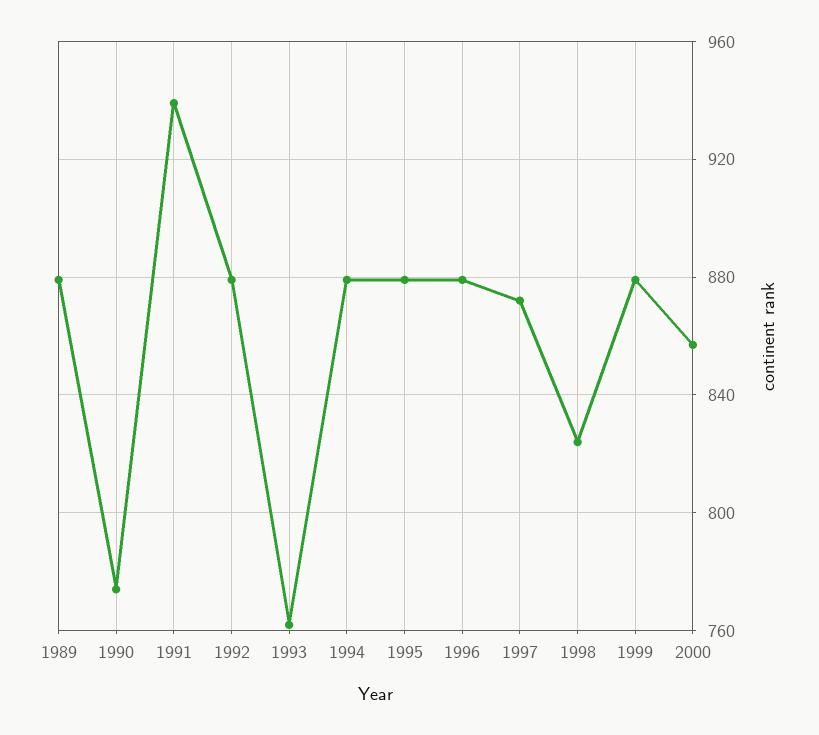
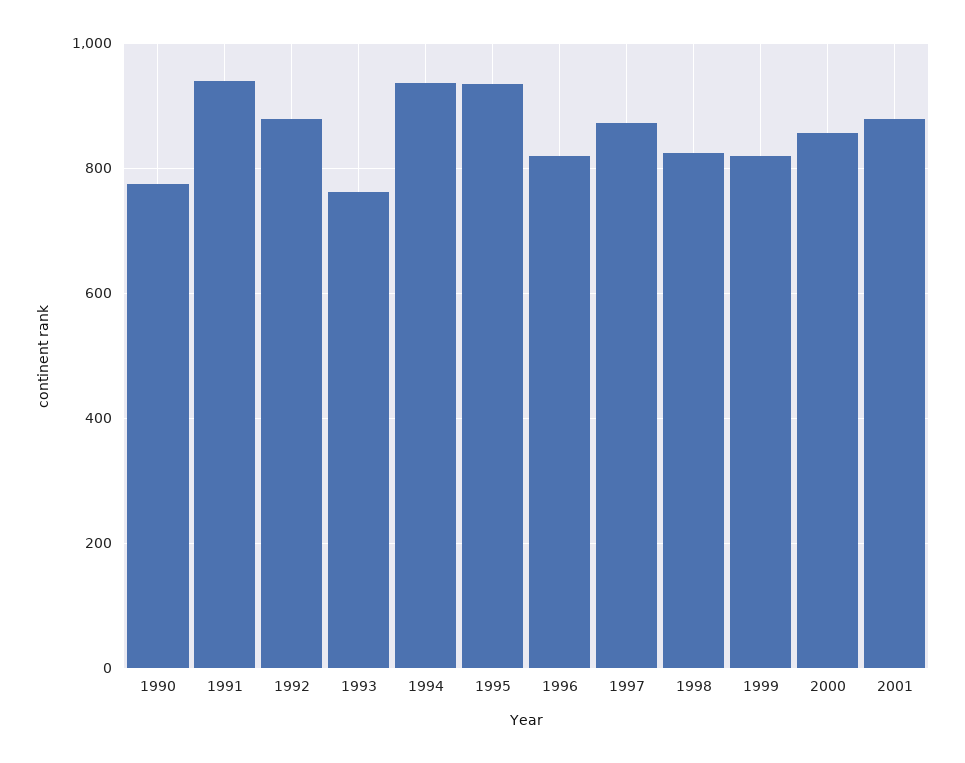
1989: 880 -> none
1994: 880 -> 940
1995: 880 -> 940
1996: 880 -> 820
1999: 880 -> 820
2001: none -> 880

